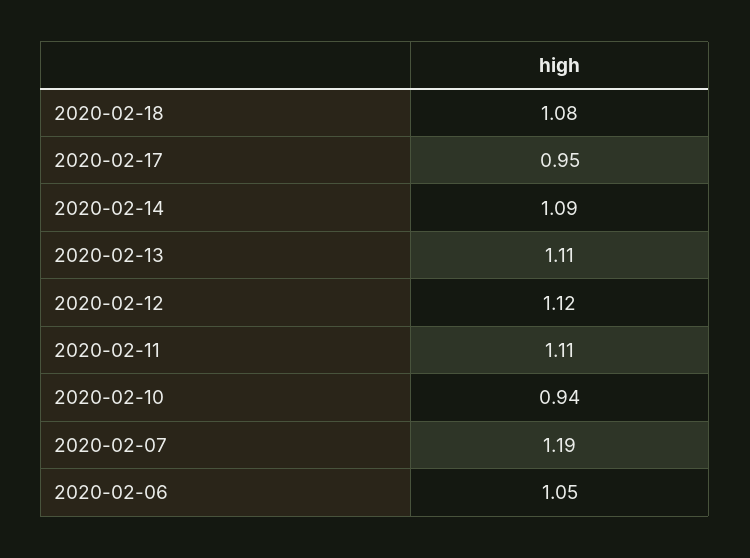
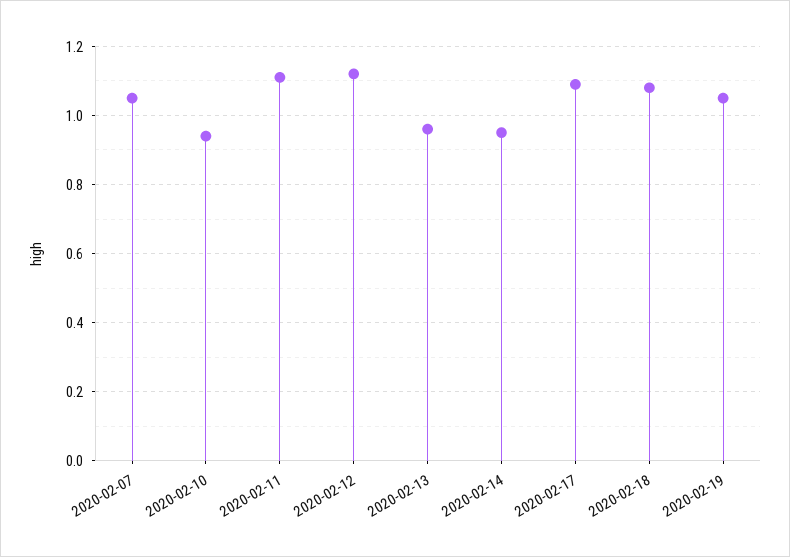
2020-02-17: 0.95 -> 1.1
2020-02-14: 1.09 -> 0.95
2020-02-13: 1.11 -> 0.95
2020-02-07: 1.19 -> 1.05
2020-02-06: 1.05 -> none
2020-02-19: none -> 1.05

